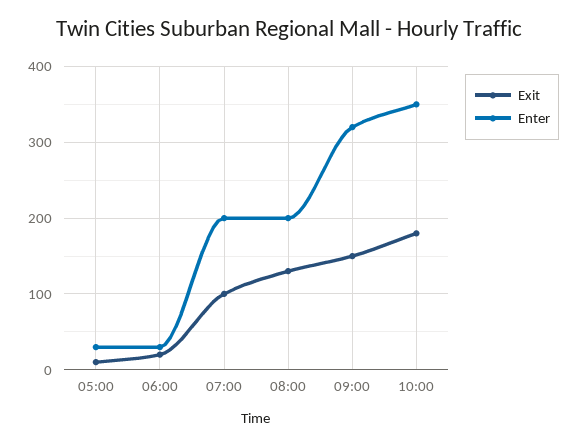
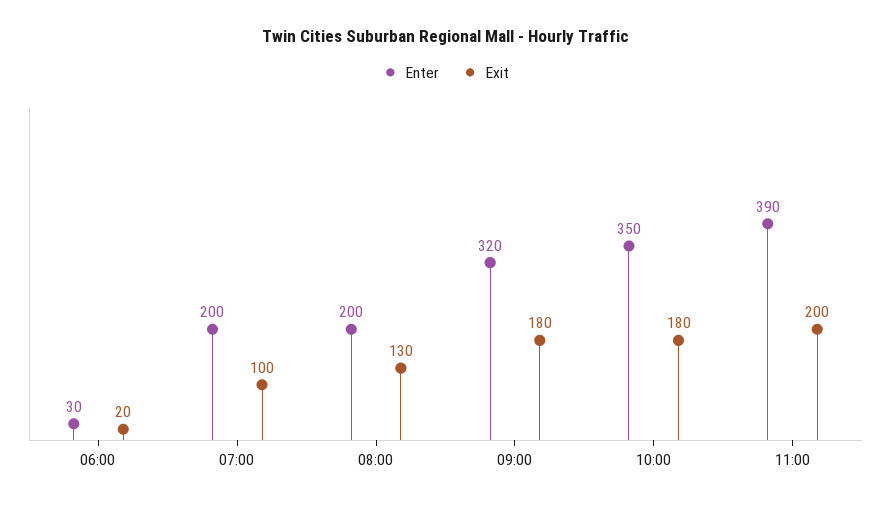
Exit, 05:00: 10 -> none
Enter, 05:00: 30 -> none
Exit, 09:00: 150 -> 180
Enter, 11:00: none -> 390
Exit, 11:00: none -> 200

